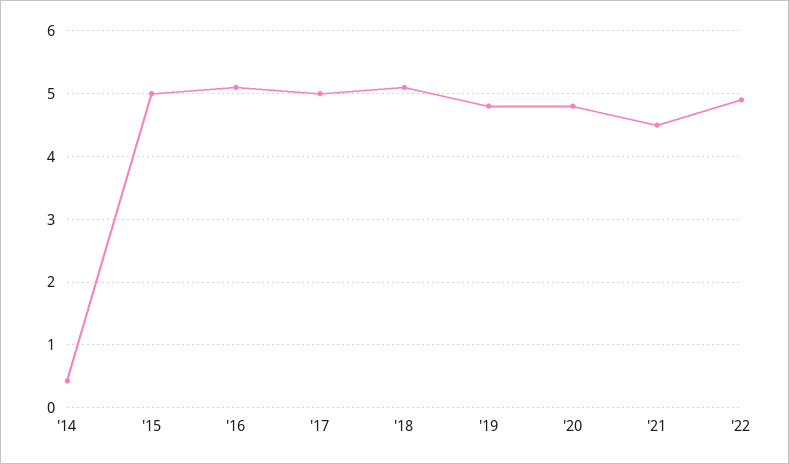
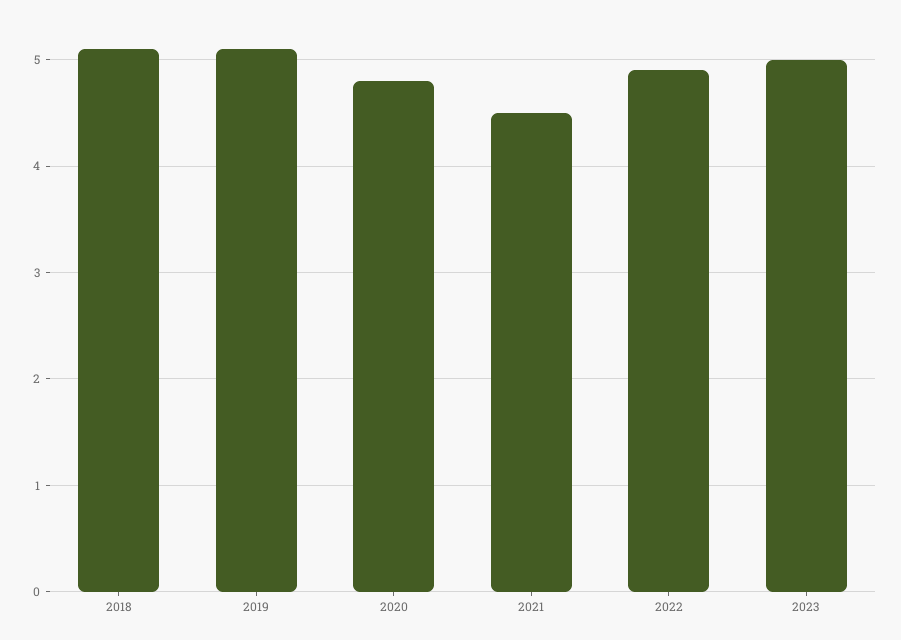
'14: 0.4 -> none
'15: 5 -> none
'16: 5.1 -> none
'17: 5 -> none
'19: 4.8 -> 5.1
2023: none -> 5

